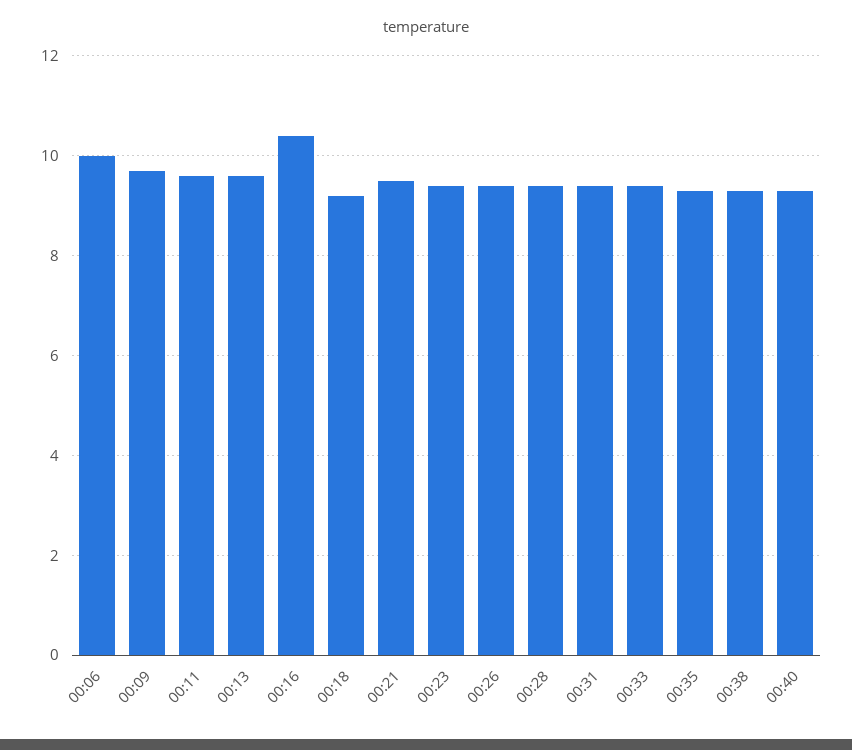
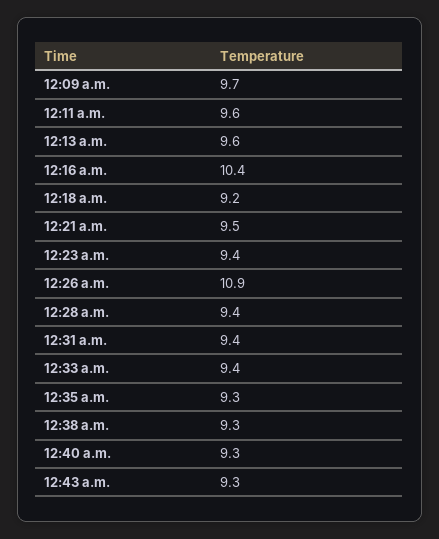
00:06: 10 -> none
00:26: 9.5 -> 10.9
12:43 a.m.: none -> 9.3

